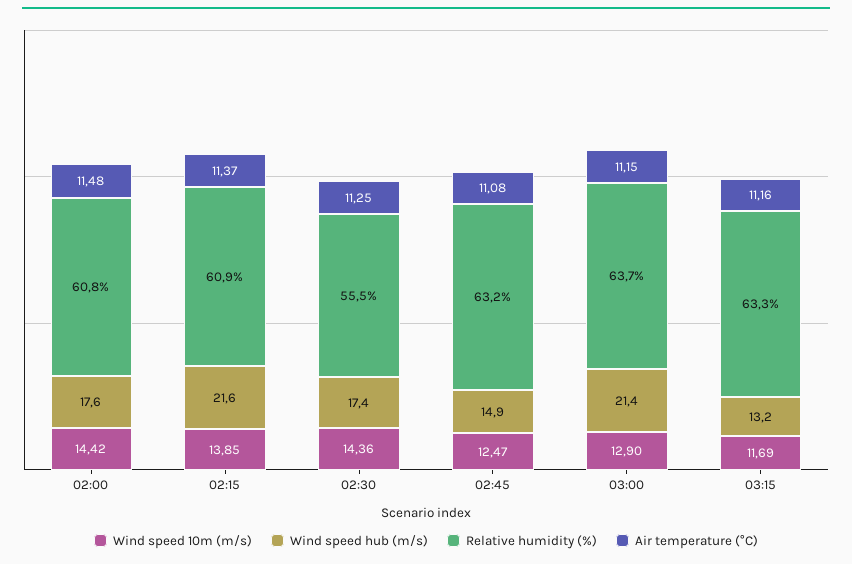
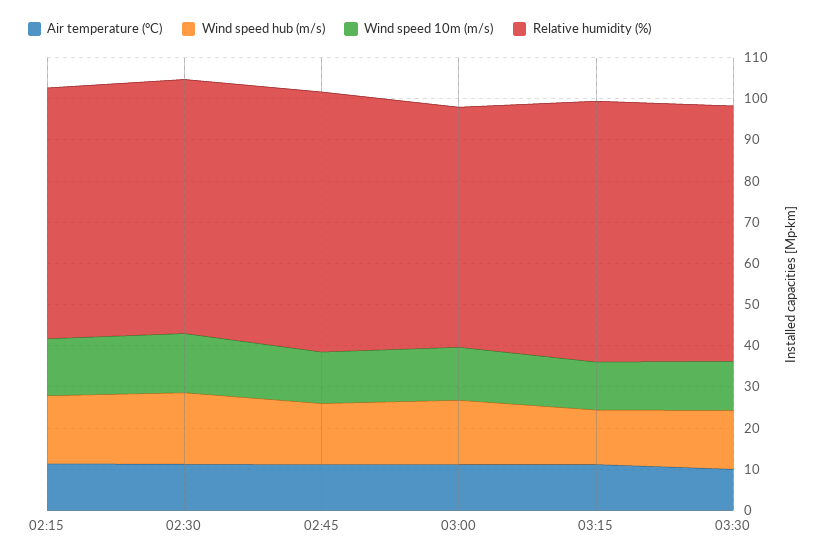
Wind speed 10m (m/s), 02:00: 14.42 -> none
Wind speed hub (m/s), 02:00: 17.6 -> none
Relative humidity (%), 02:00: 60.8 -> none
Air temperature (°C), 02:00: 11.48 -> none
Wind speed hub (m/s), 02:15: 21.6 -> 16
Relative humidity (%), 02:30: 55.5 -> 62
Wind speed hub (m/s), 03:00: 21.4 -> 16
Relative humidity (%), 03:00: 63.7 -> 58
Air temperature (°C), 03:30: none -> 10
Wind speed hub (m/s), 03:30: none -> 14
Wind speed 10m (m/s), 03:30: none -> 12
Relative humidity (%), 03:30: none -> 62

